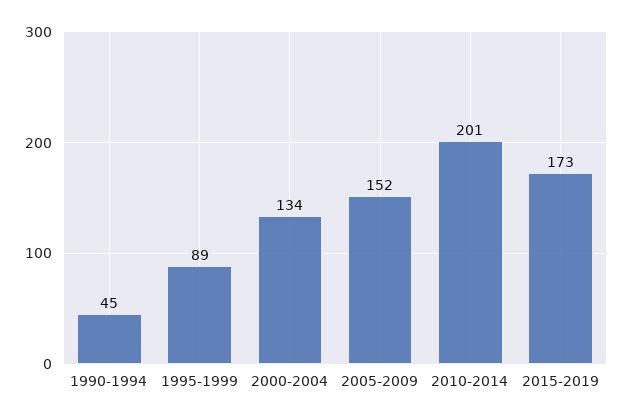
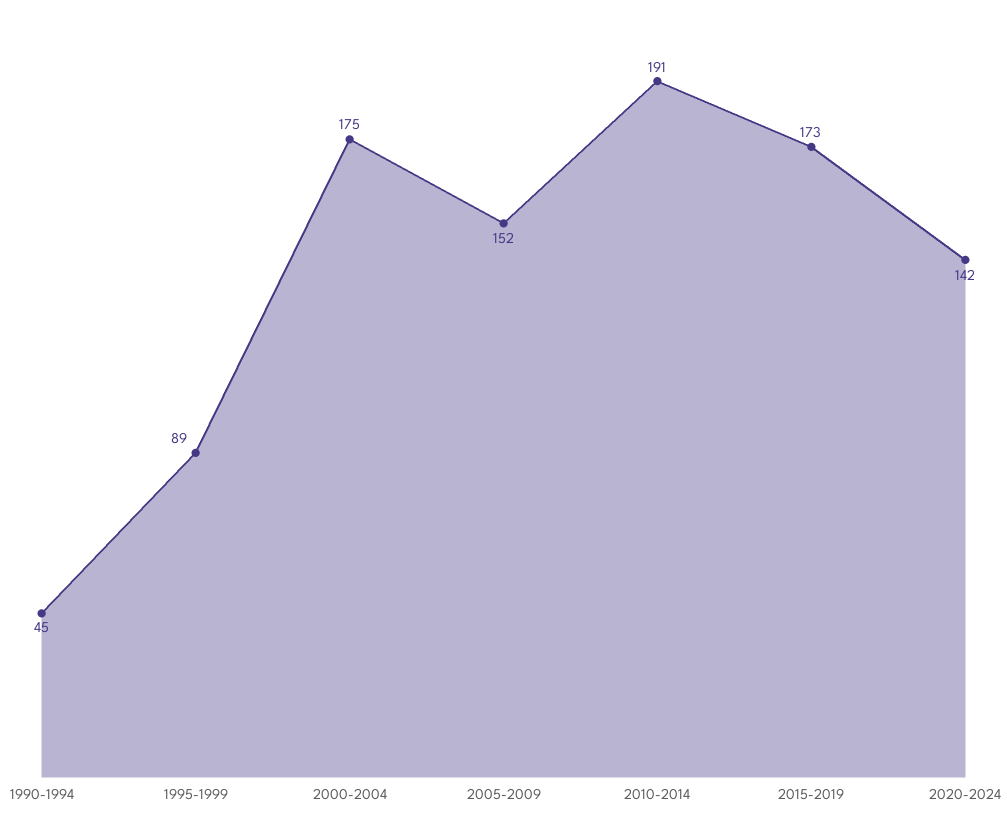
2000-2004: 134 -> 175
2010-2014: 201 -> 191
2020-2024: none -> 142

